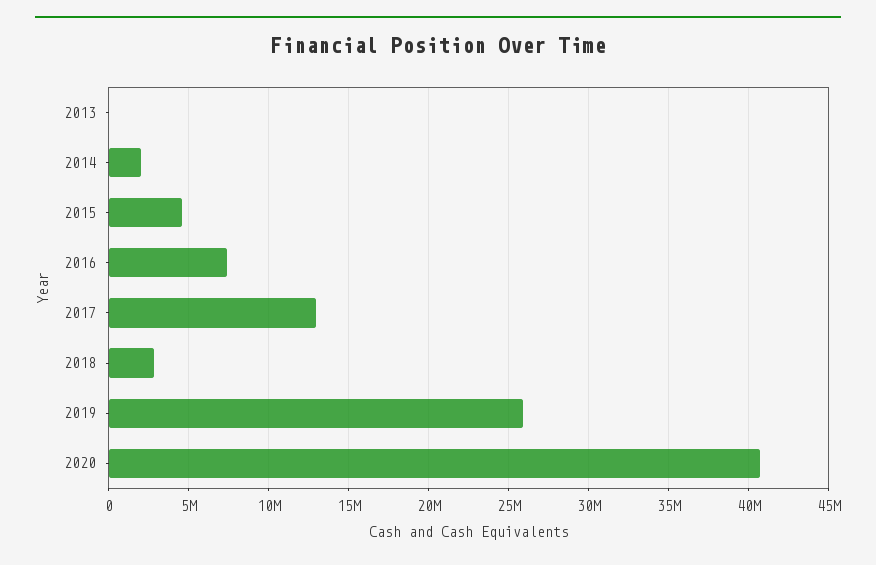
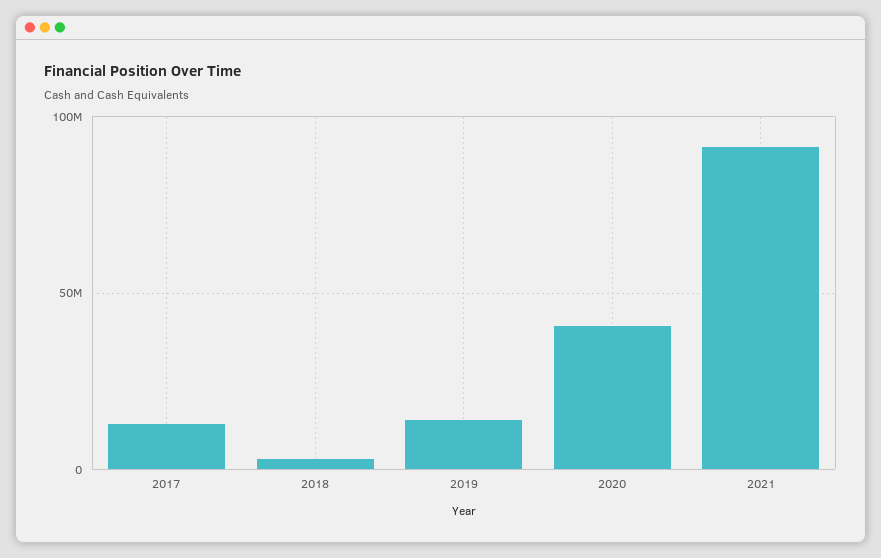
2013: 0 -> none
2014: 2000000 -> none
2015: 4500000 -> none
2016: 7500000 -> none
2019: 26000000 -> 15000000
2021: none -> 90000000

